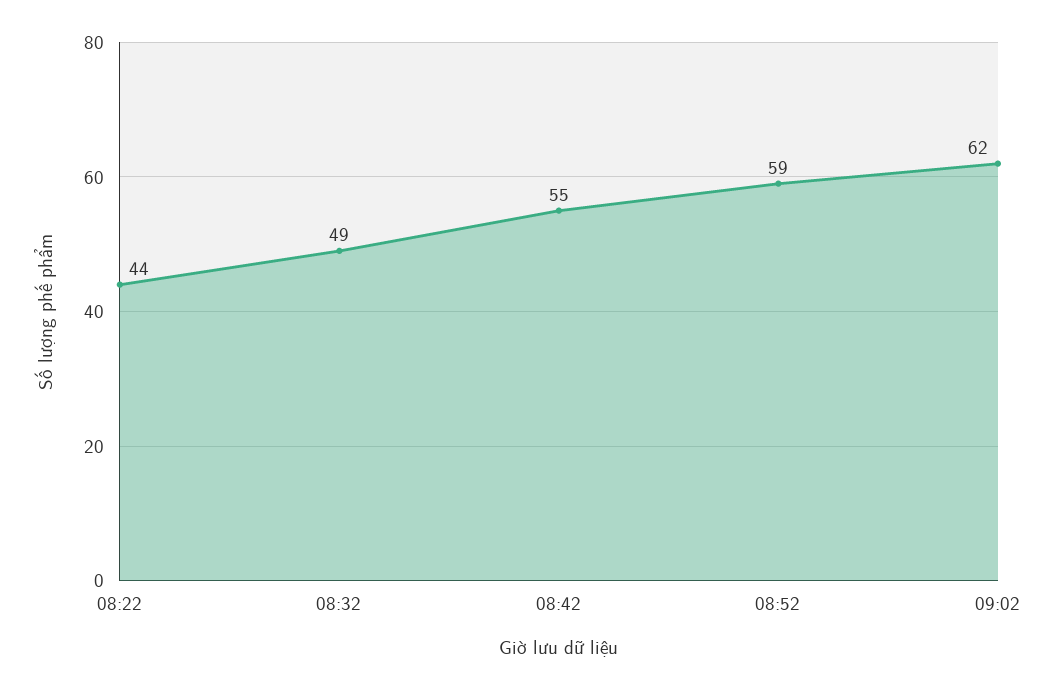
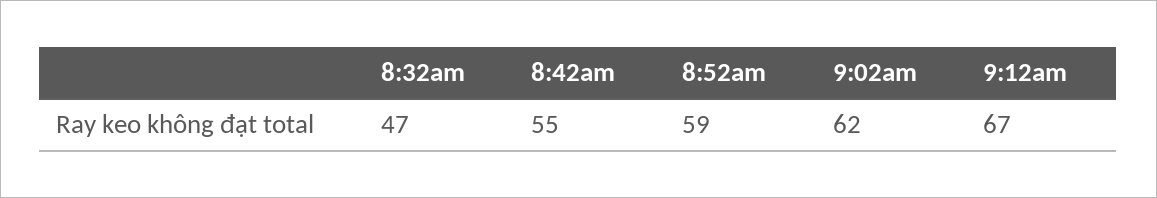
08:22: 44 -> none
08:32: 49 -> 47
9:12am: none -> 67

